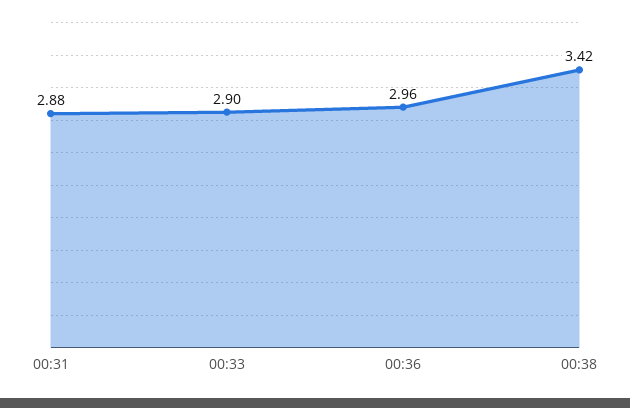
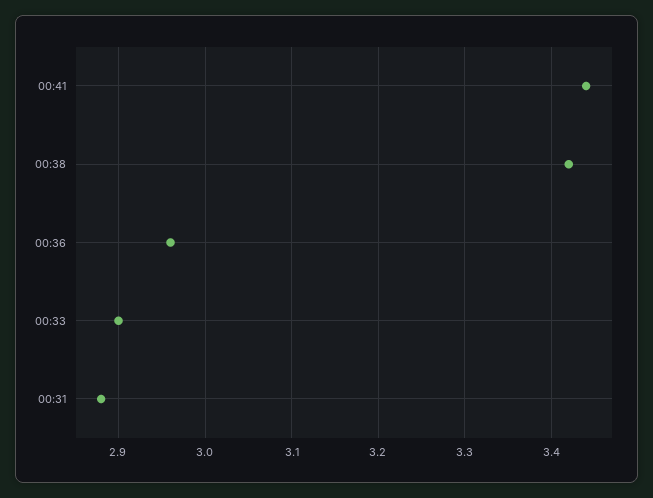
00:41: none -> 3.44

